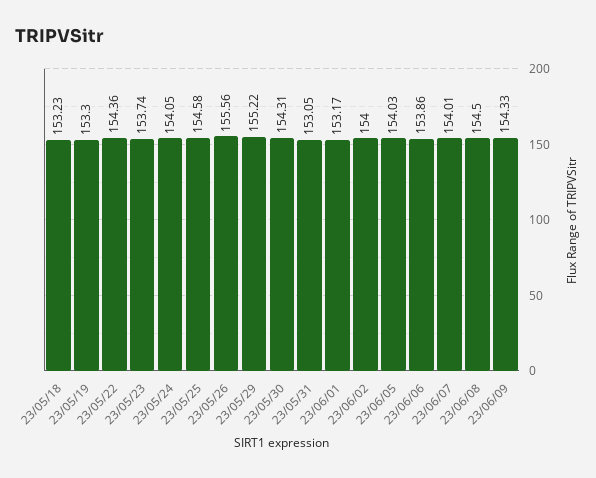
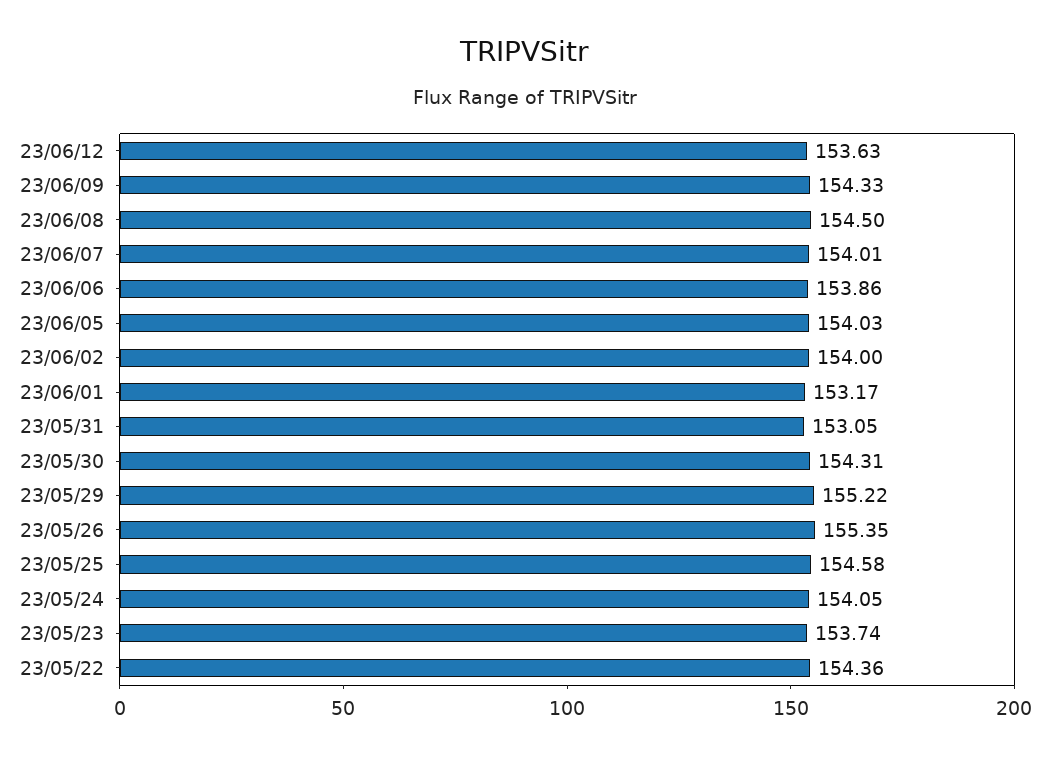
23/05/18: 153.23 -> none
23/05/19: 153.3 -> none
23/05/26: 155.56 -> 155.35
23/06/12: none -> 153.63

